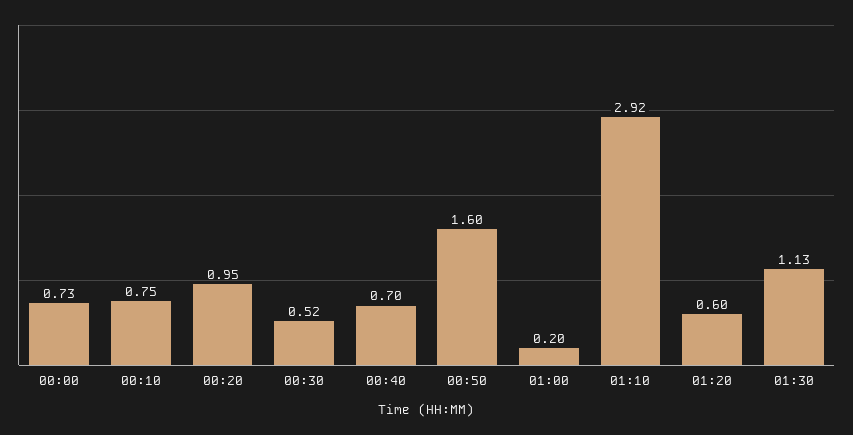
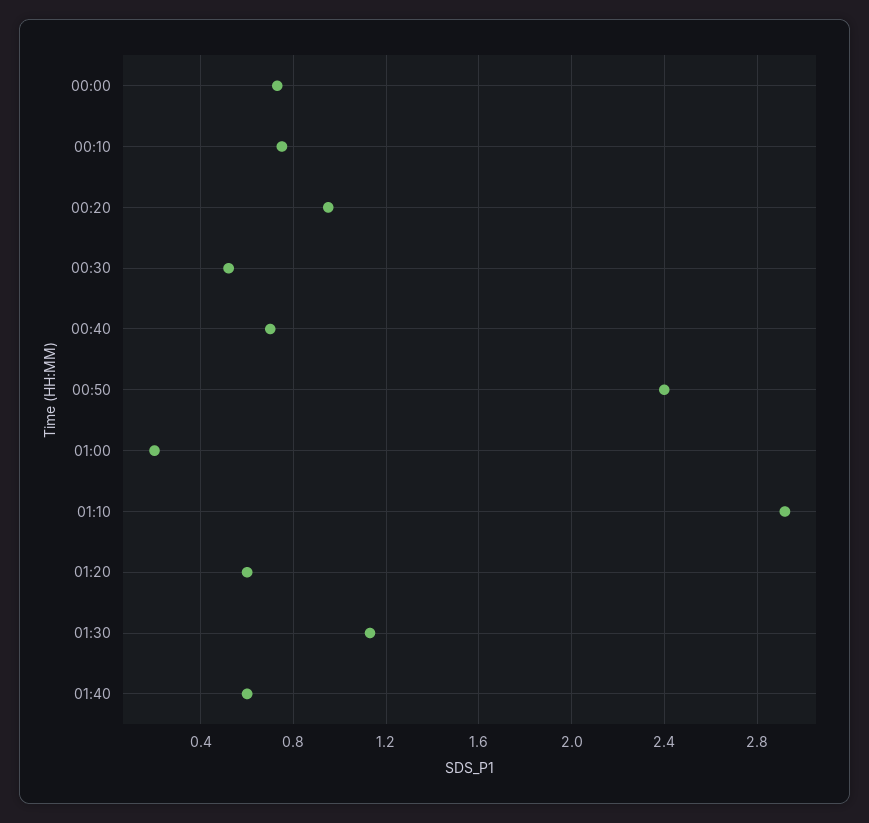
00:50: 1.6 -> 2.4
01:40: none -> 0.6

